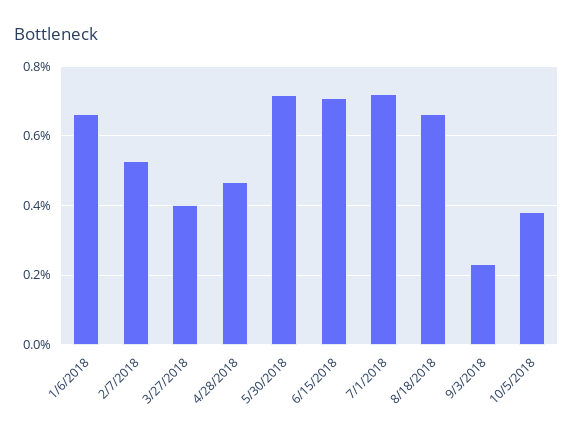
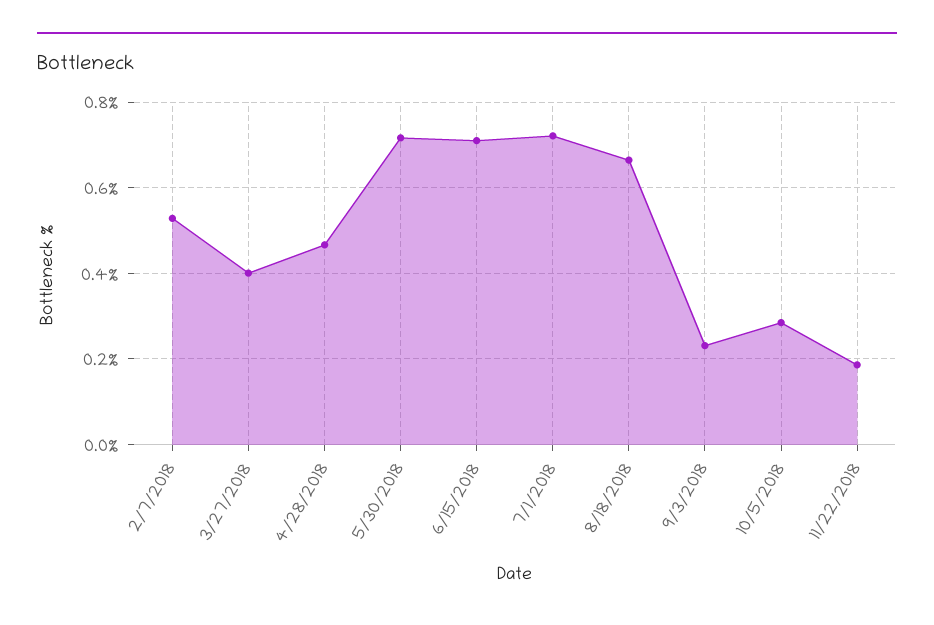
1/6/2018: 0.66 -> none
10/5/2018: 0.38 -> 0.28
11/22/2018: none -> 0.18

